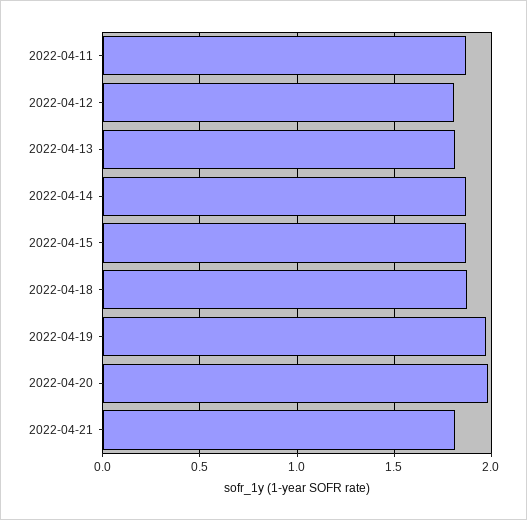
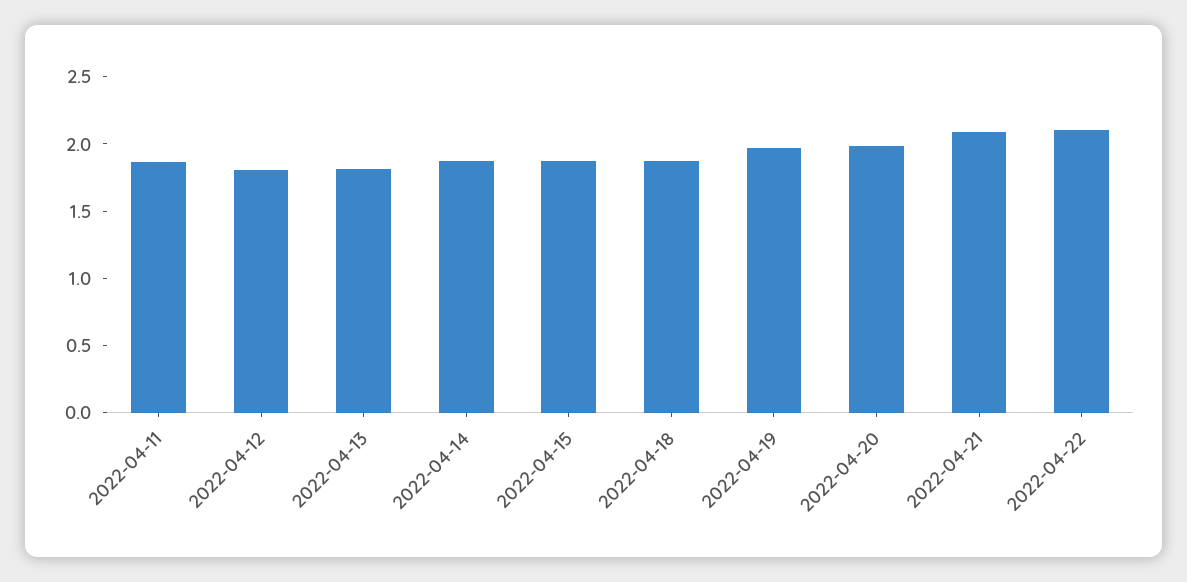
2022-04-21: 1.8 -> 2.1
2022-04-22: none -> 2.1

